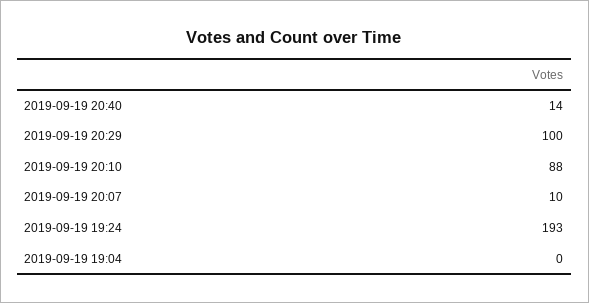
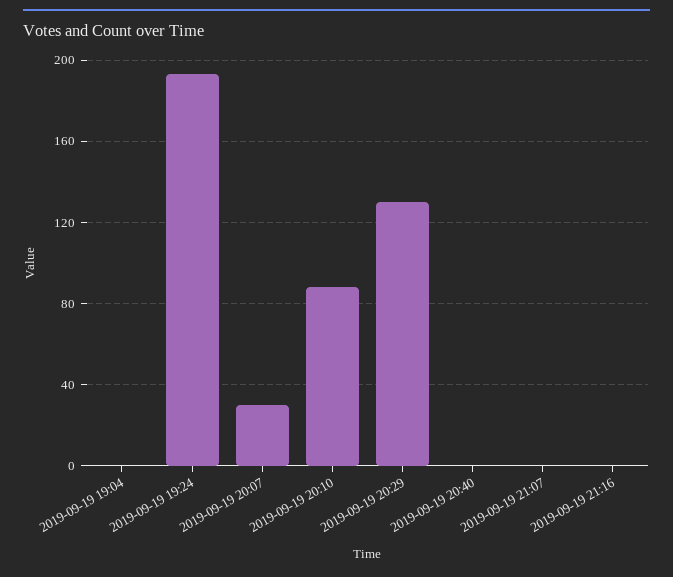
2019-09-19 20:40: 14 -> 0
2019-09-19 20:29: 100 -> 130
2019-09-19 20:07: 10 -> 30
2019-09-19 21:07: none -> 0
2019-09-19 21:16: none -> 0

